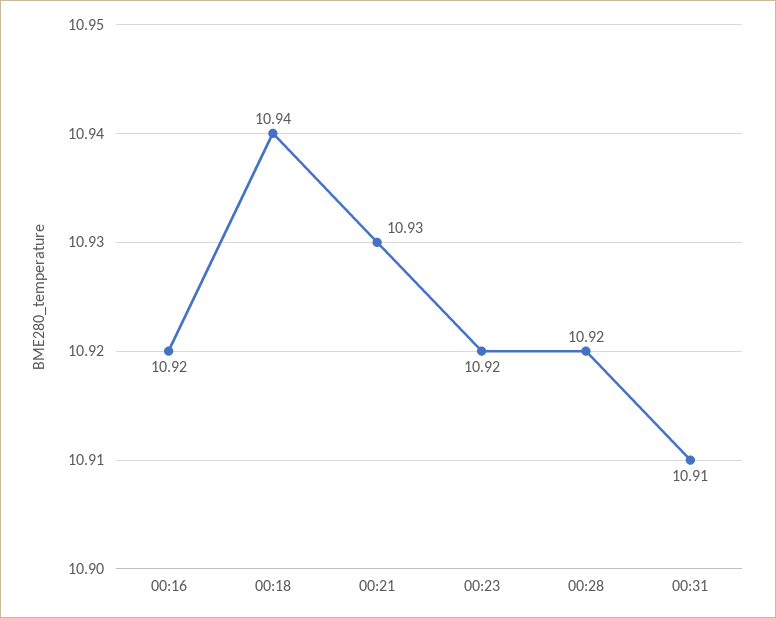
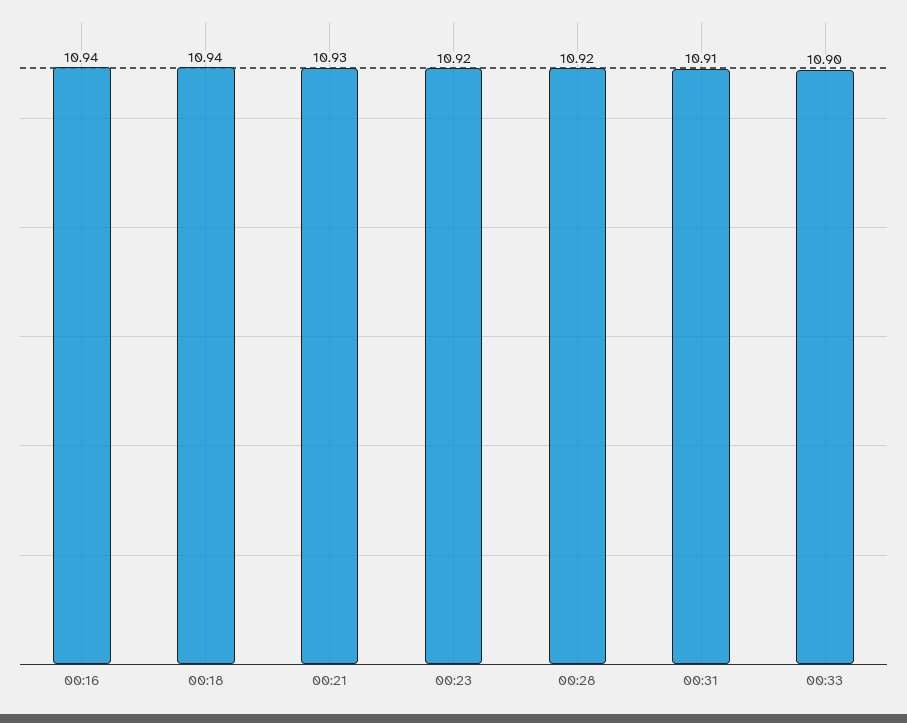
00:16: 10.92 -> 10.94
00:33: none -> 10.9

